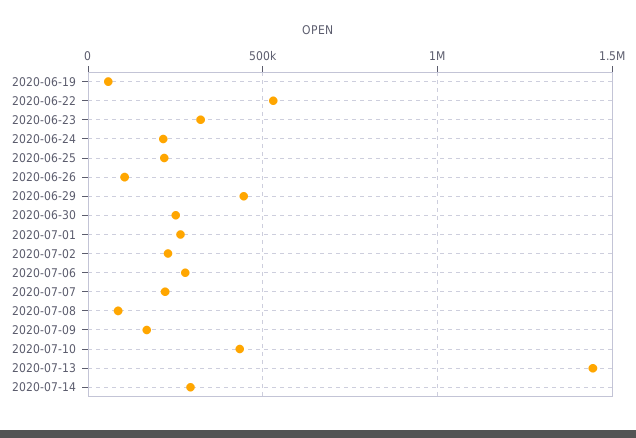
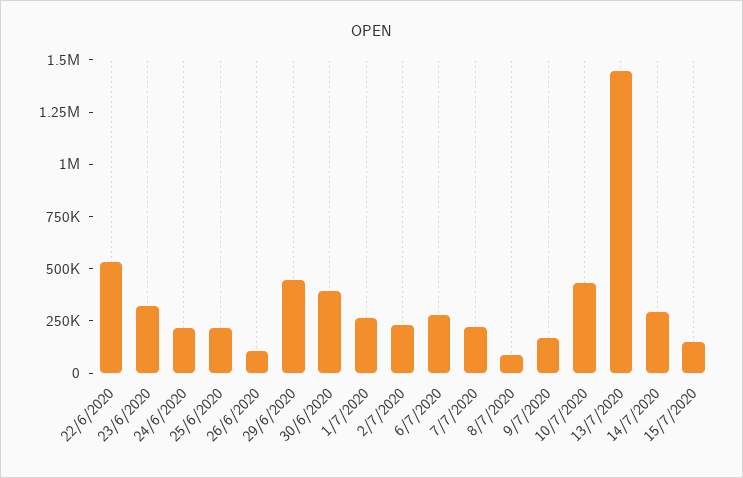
2020-06-19: 50000 -> none
2020-06-30: 250000 -> 400000
15/7/2020: none -> 150000

